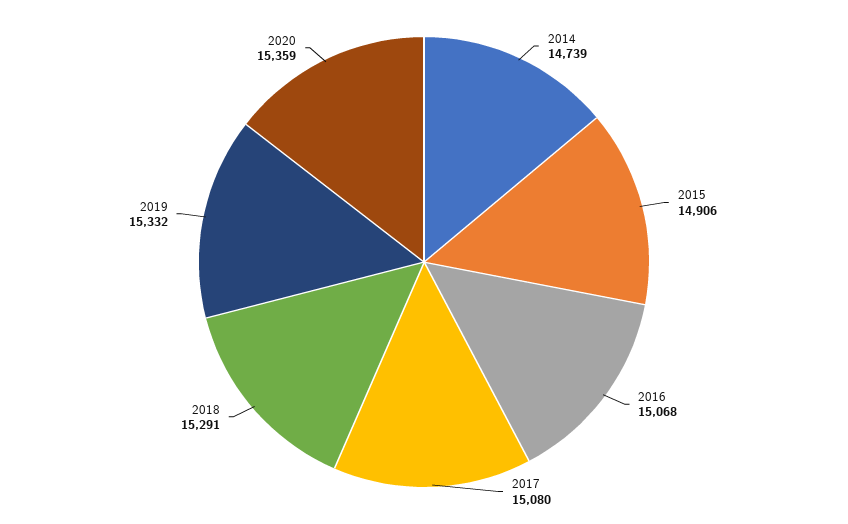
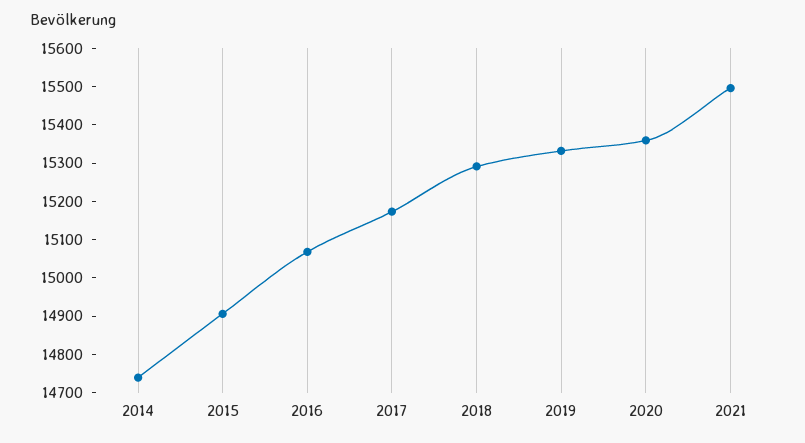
2017: 15080 -> 15175
2021: none -> 15500

